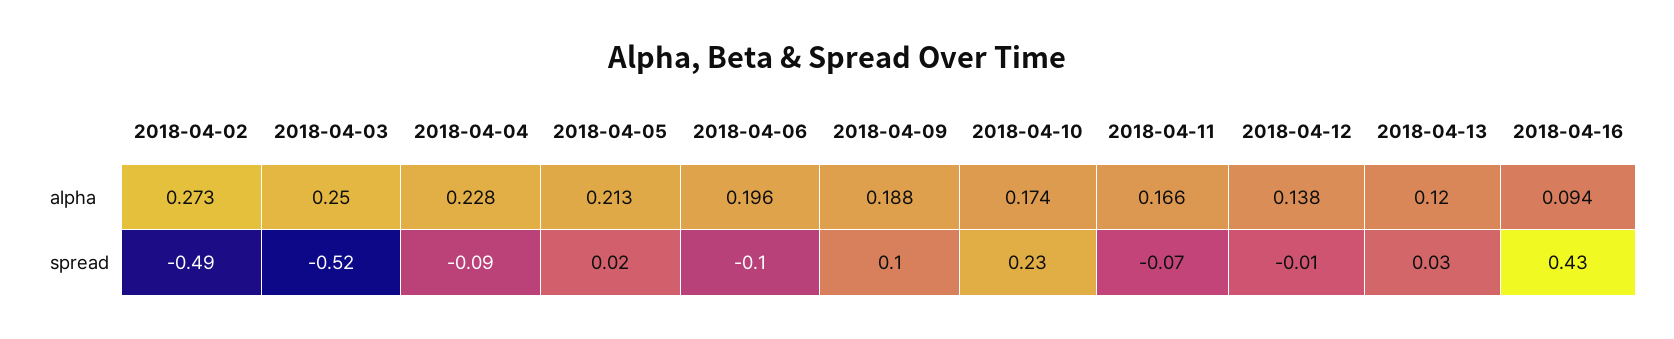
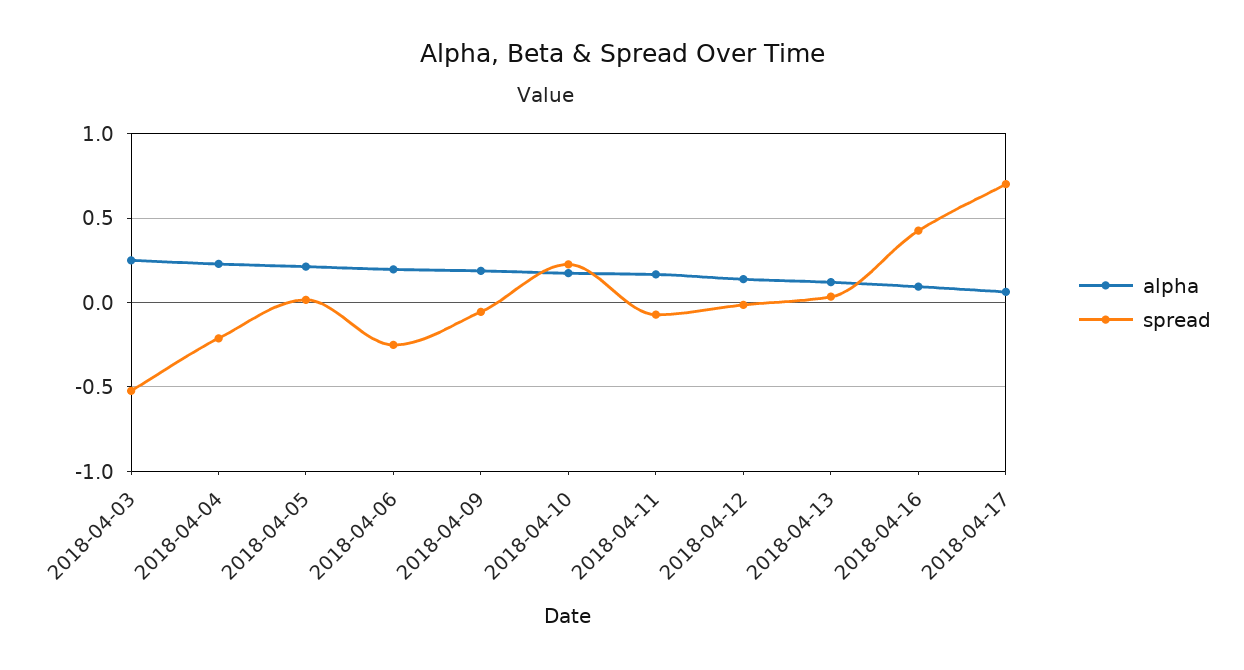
alpha, 2018-04-02: 0.273 -> none
spread, 2018-04-02: -0.49 -> none
spread, 2018-04-04: -0.09 -> -0.2
spread, 2018-04-06: -0.1 -> -0.25
spread, 2018-04-09: 0.1 -> -0.05
alpha, 2018-04-17: none -> 0.05
spread, 2018-04-17: none -> 0.7

